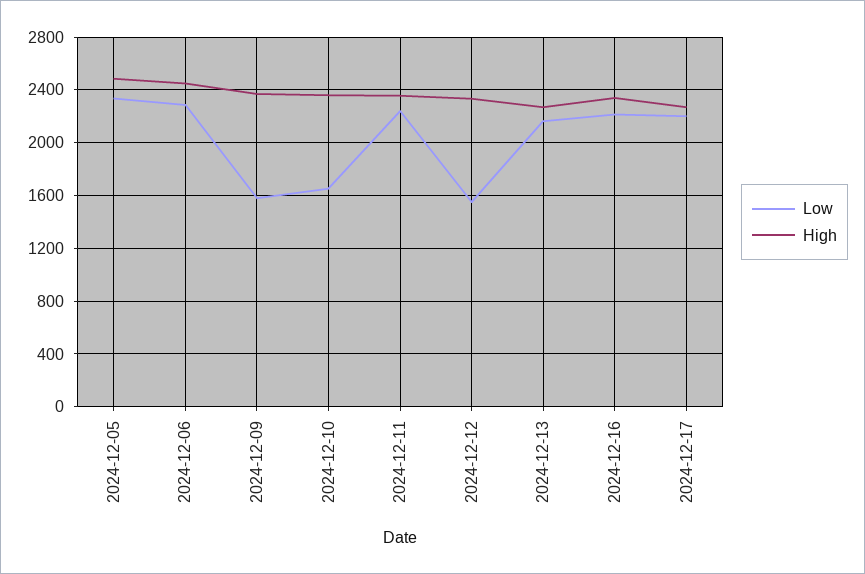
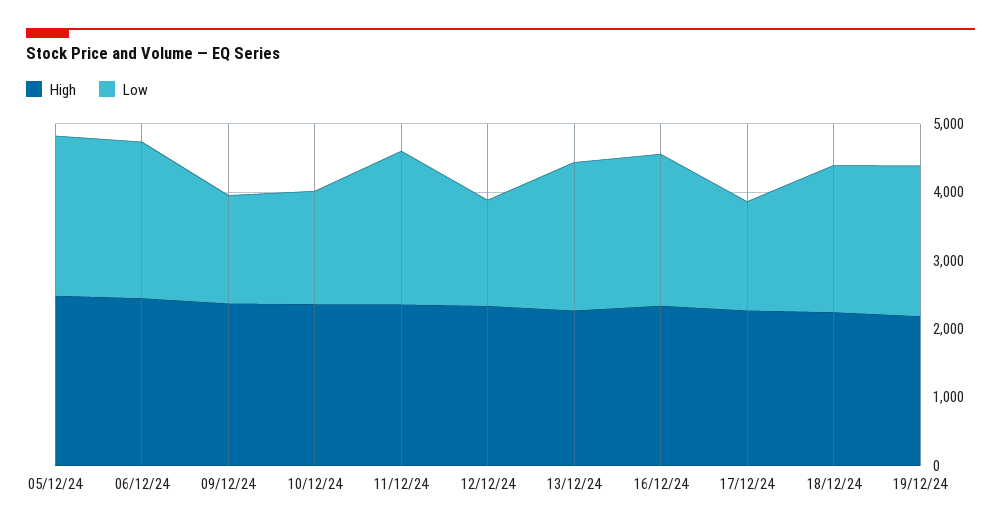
Low, 2024-12-17: 2200 -> 1600
High, 18/12/24: none -> 2200
Low, 18/12/24: none -> 2200
High, 19/12/24: none -> 2200
Low, 19/12/24: none -> 2200

